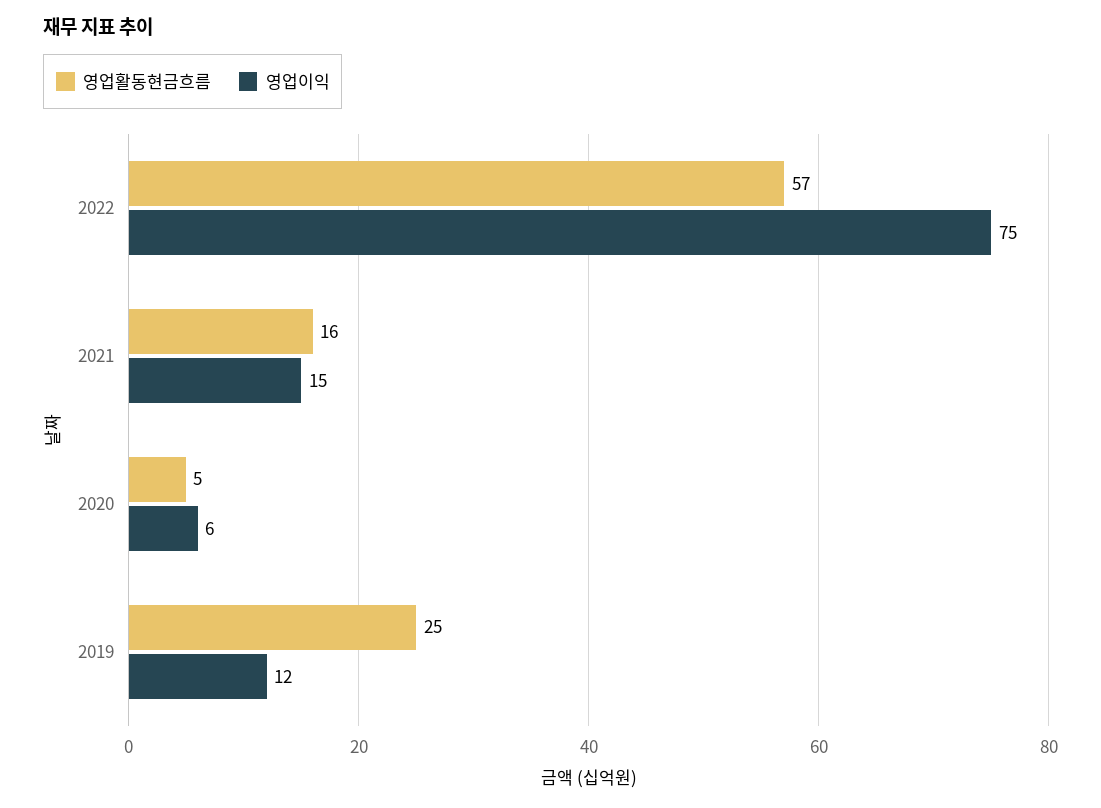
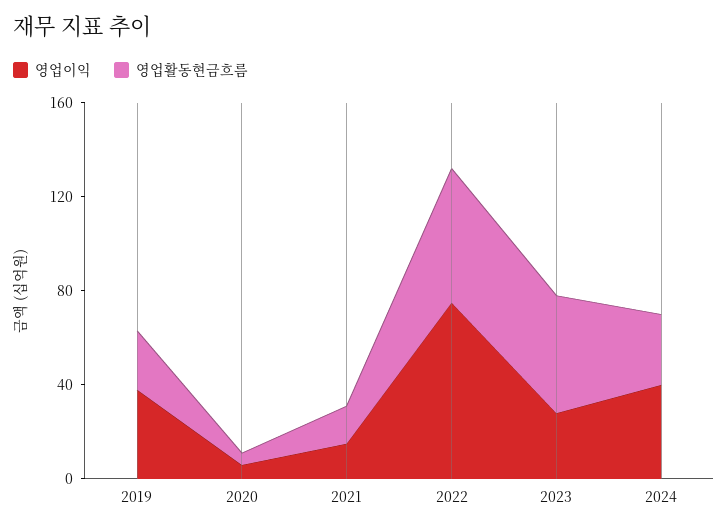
영업이익, 2019: 12 -> 40
영업이익, 2023: none -> 30
영업활동현금흐름, 2023: none -> 50
영업이익, 2024: none -> 40
영업활동현금흐름, 2024: none -> 30

